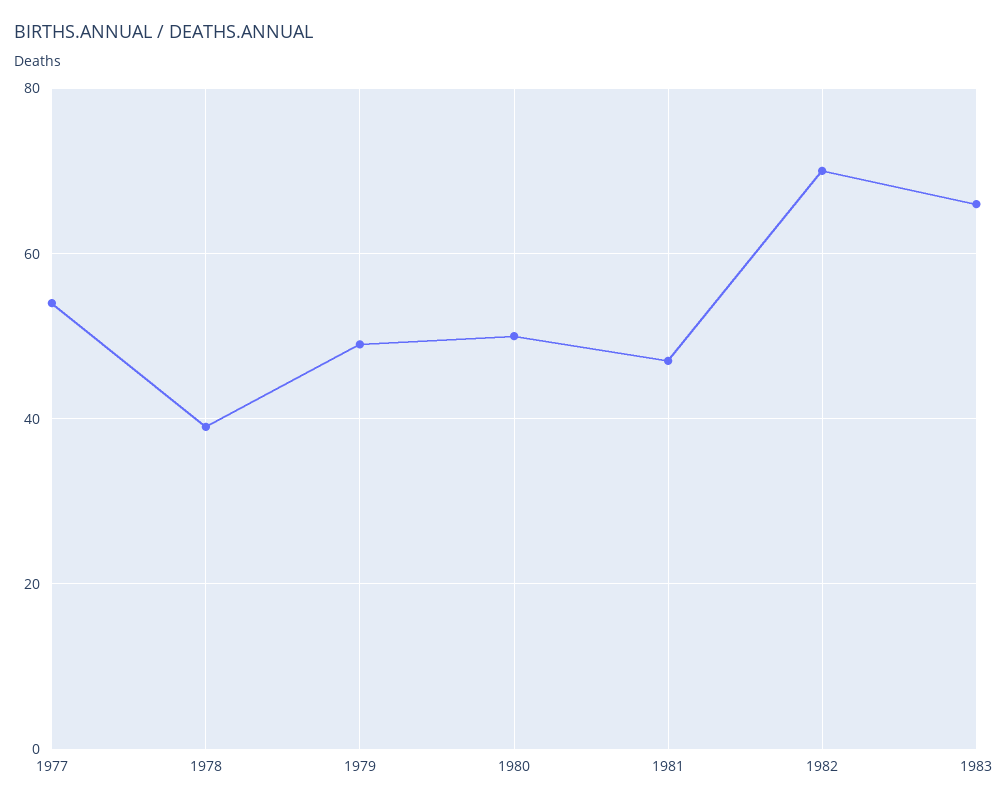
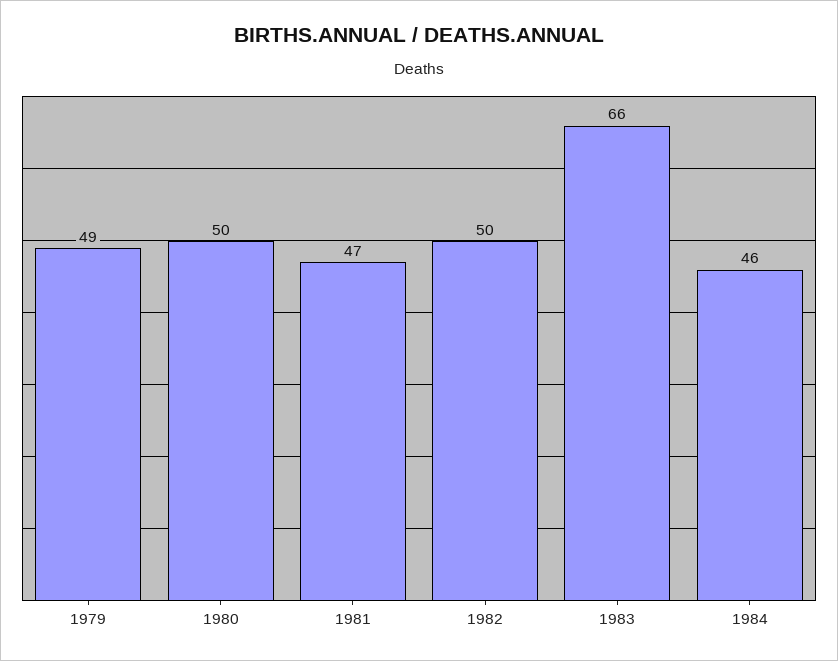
1977: 55 -> none
1978: 40 -> none
1982: 70 -> 50
1984: none -> 46

